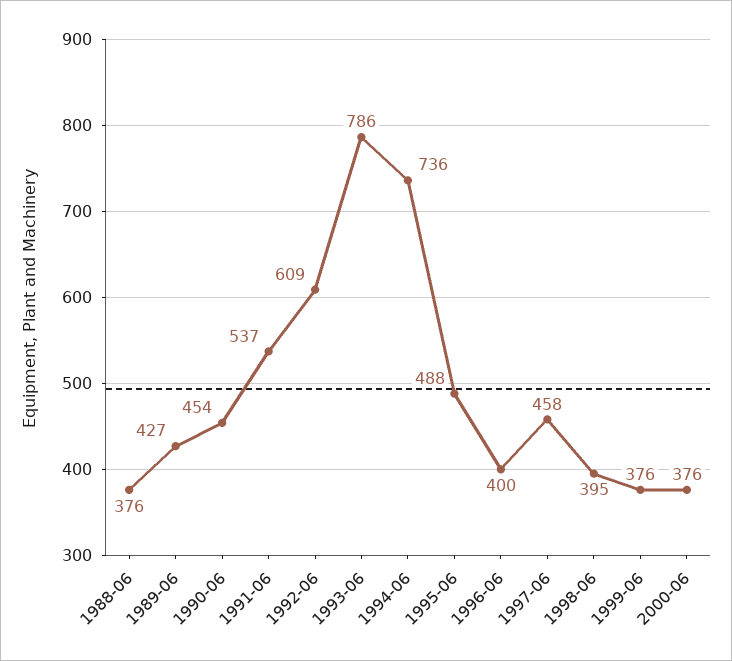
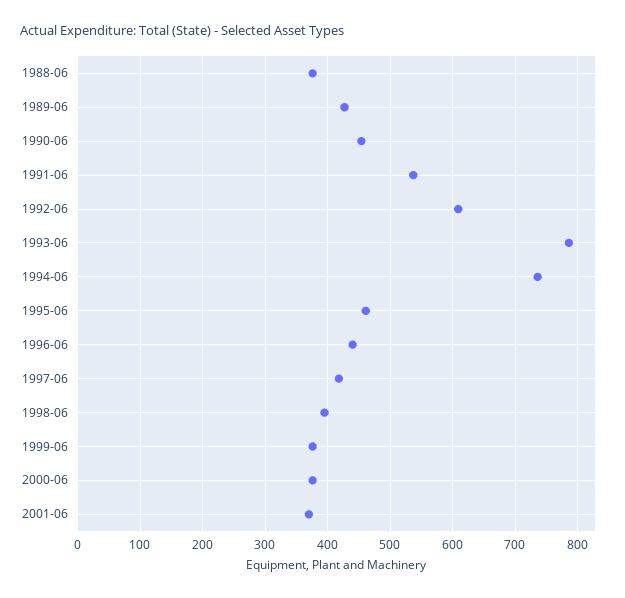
1995-06: 488 -> 460
1996-06: 400 -> 440
1997-06: 458 -> 420
2001-06: none -> 370

